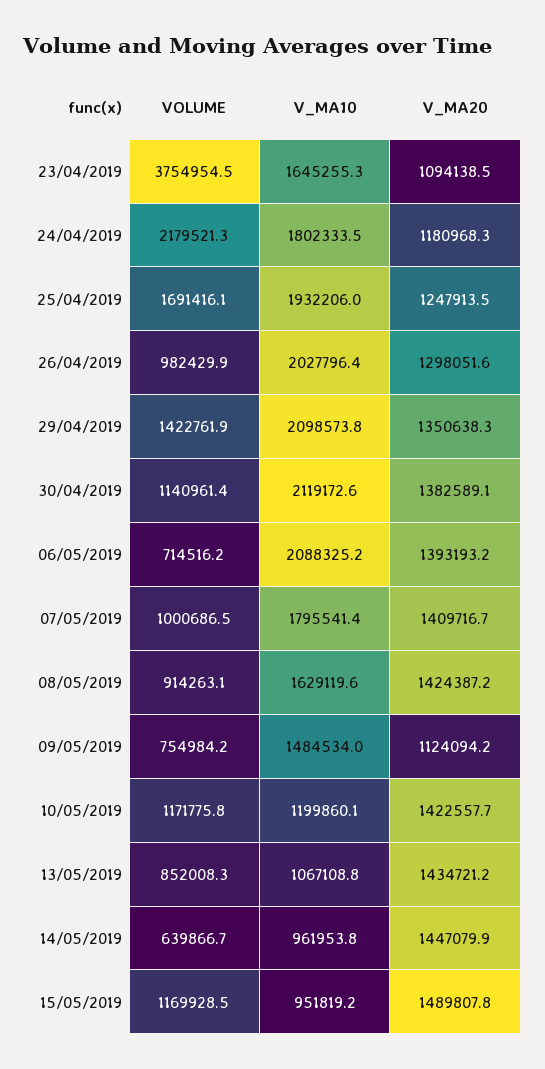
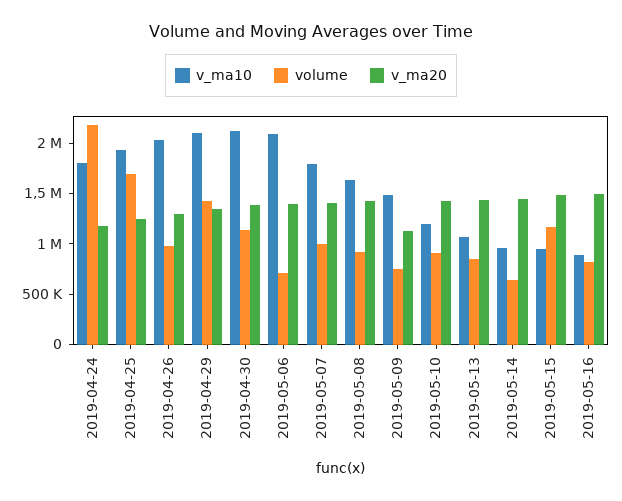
VOLUME, 23/04/2019: 3754954.5 -> none
V_MA10, 23/04/2019: 1645255.3 -> none
V_MA20, 23/04/2019: 1094138.5 -> none
VOLUME, 10/05/2019: 1171775.8 -> 900000
V_MA10, 2019-05-16: none -> 900000
VOLUME, 2019-05-16: none -> 800000
V_MA20, 2019-05-16: none -> 1500000

